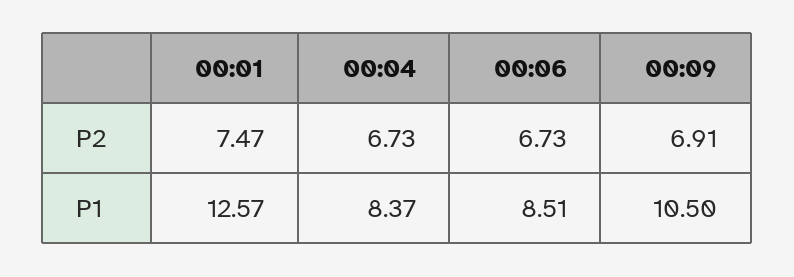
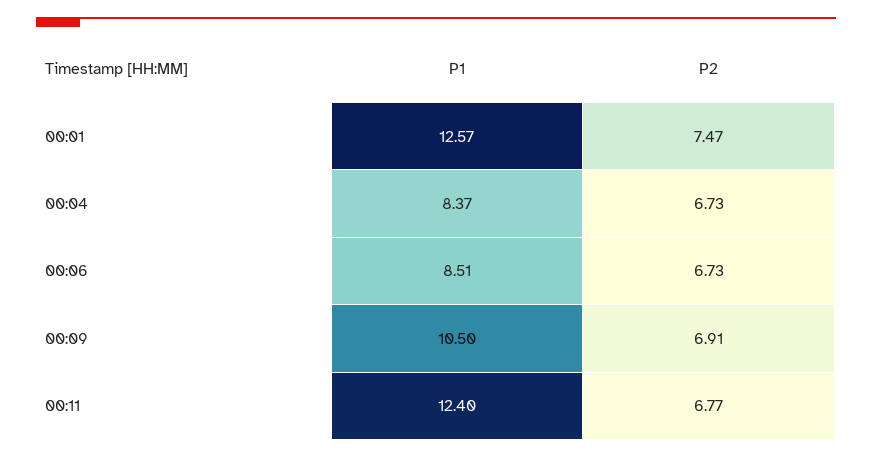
00:11, P1: none -> 12.4
00:11, P2: none -> 6.77

